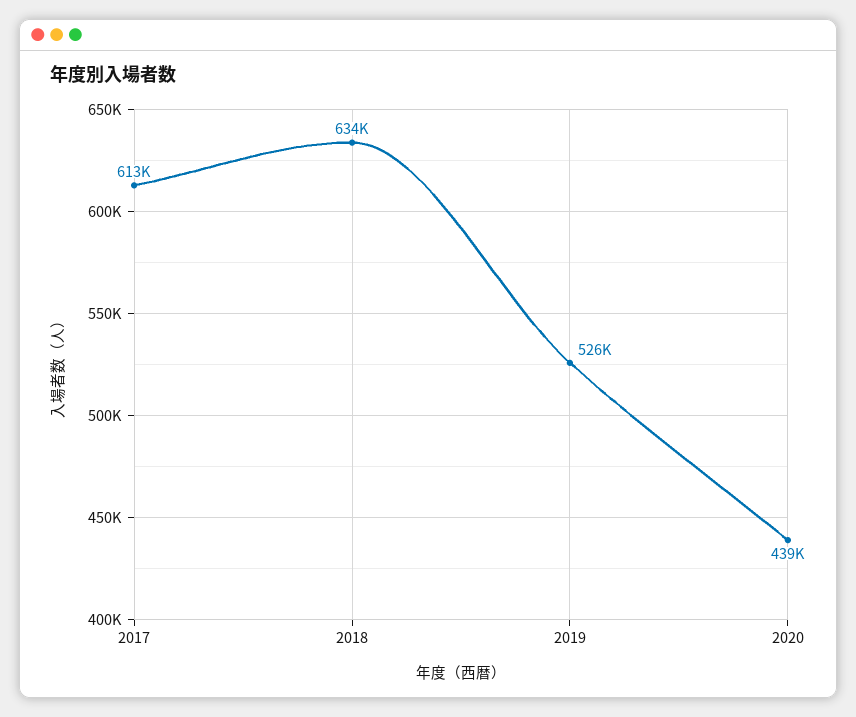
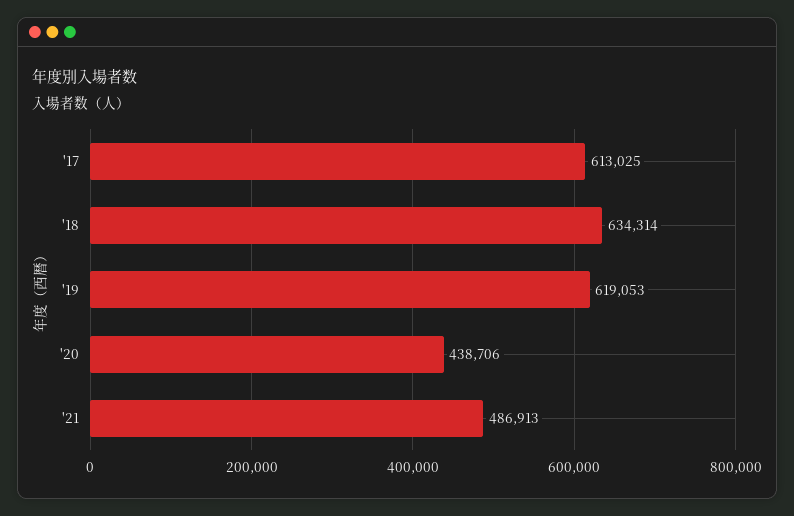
2019: 526000 -> 619053
'21: none -> 486913

